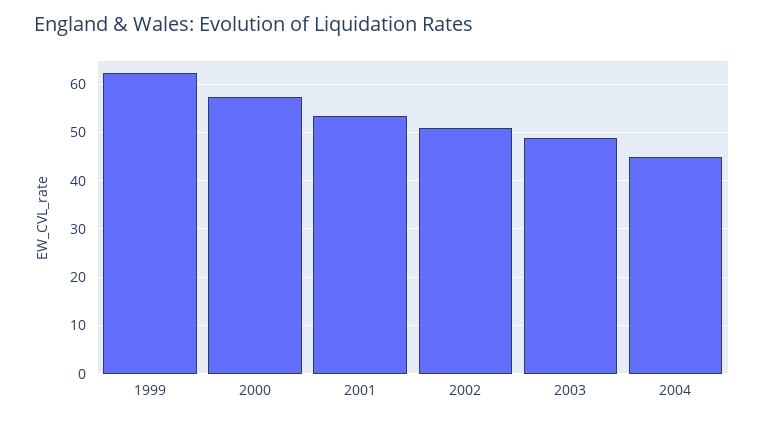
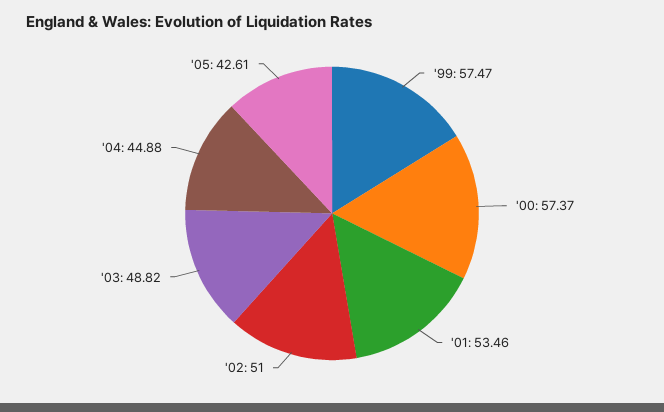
1999: 62 -> 57.47
'05: none -> 42.61

